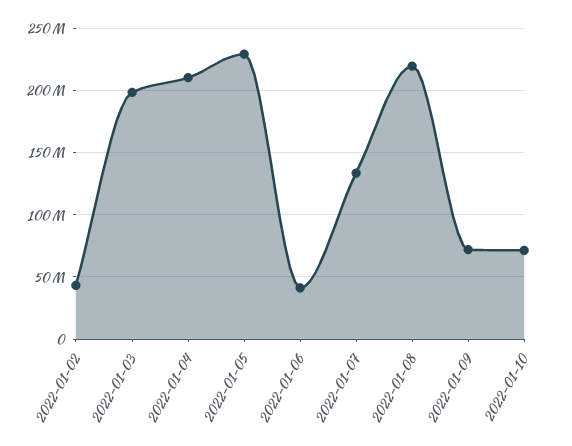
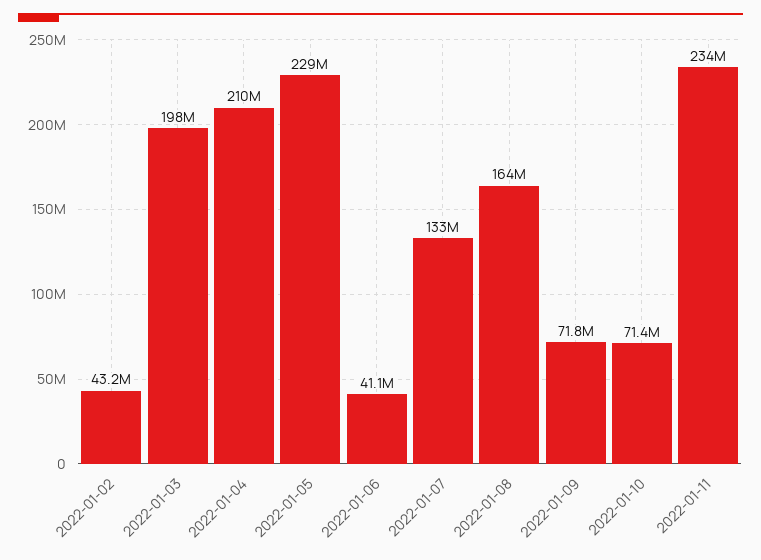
2022-01-08: 220000000 -> 164000000
2022-01-11: none -> 234000000

